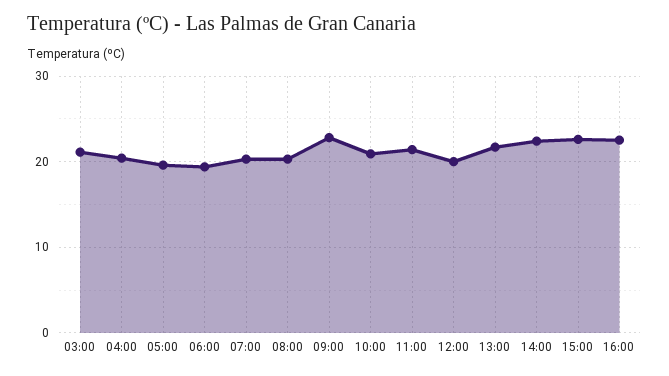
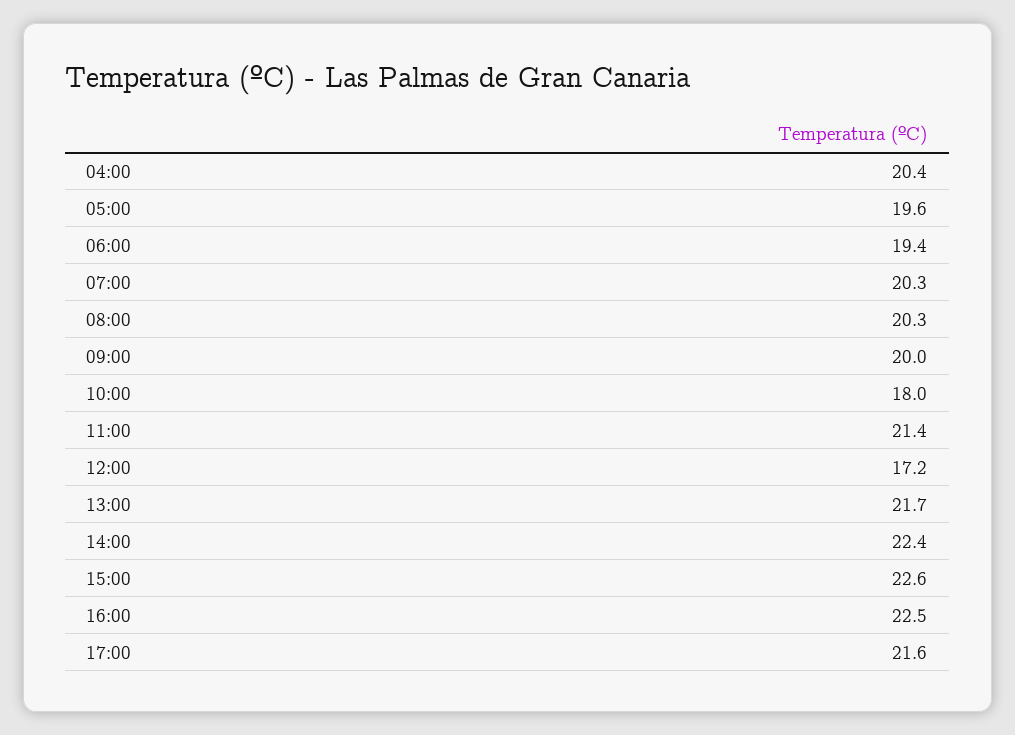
03:00: 21 -> none
09:00: 23 -> 20
10:00: 21 -> 18
12:00: 20 -> 17.2
17:00: none -> 21.6

